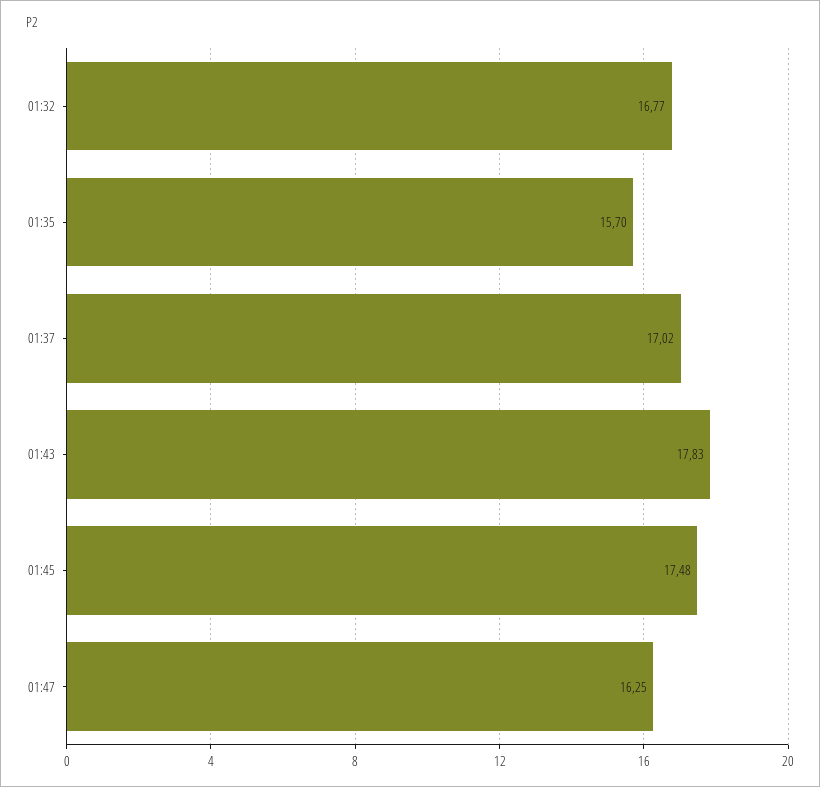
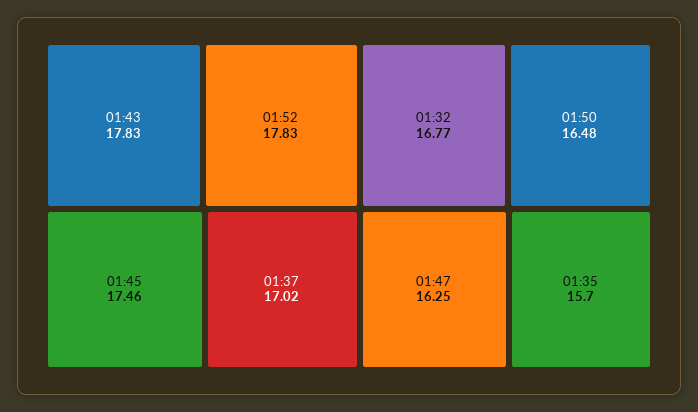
01:45: 17.48 -> 17.46
01:52: none -> 17.83
01:50: none -> 16.48

